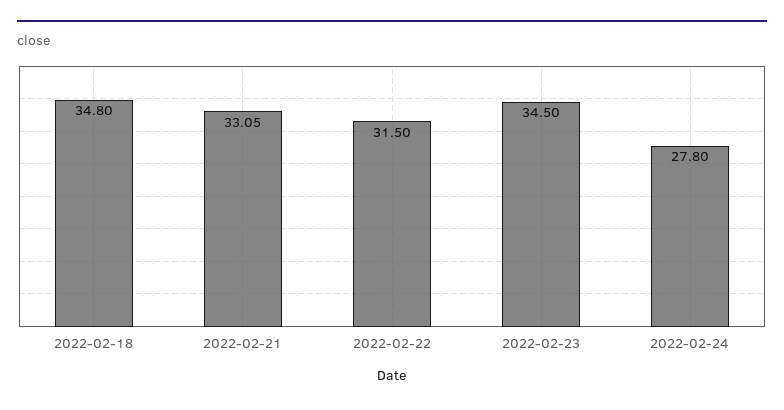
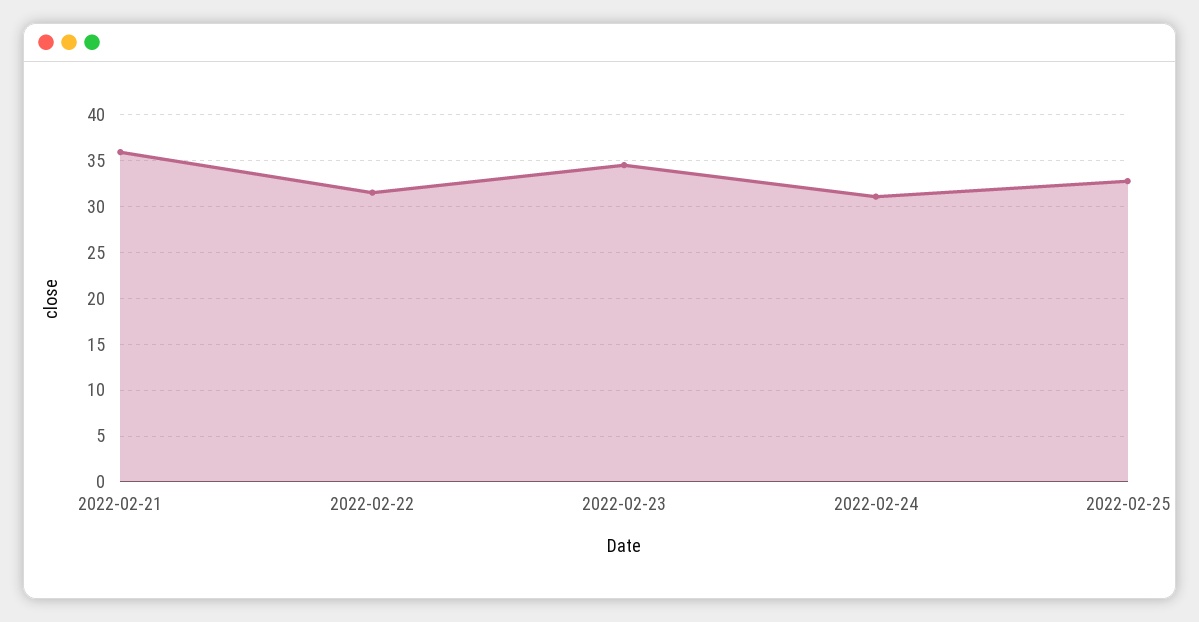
2022-02-18: 34.8 -> none
2022-02-21: 33.05 -> 36
2022-02-24: 27.8 -> 31
2022-02-25: none -> 33

